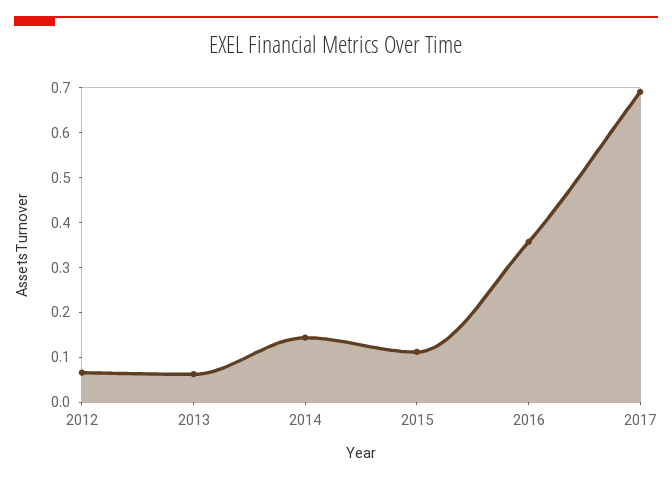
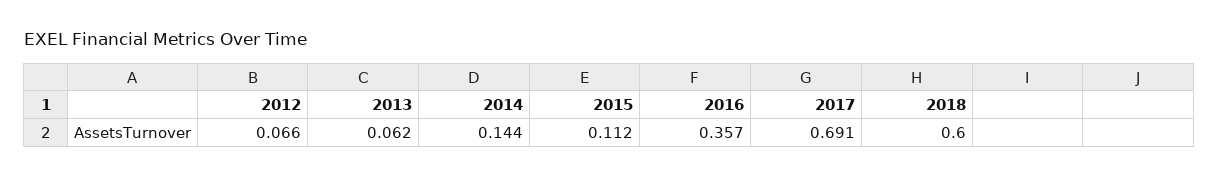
2018: none -> 0.6

